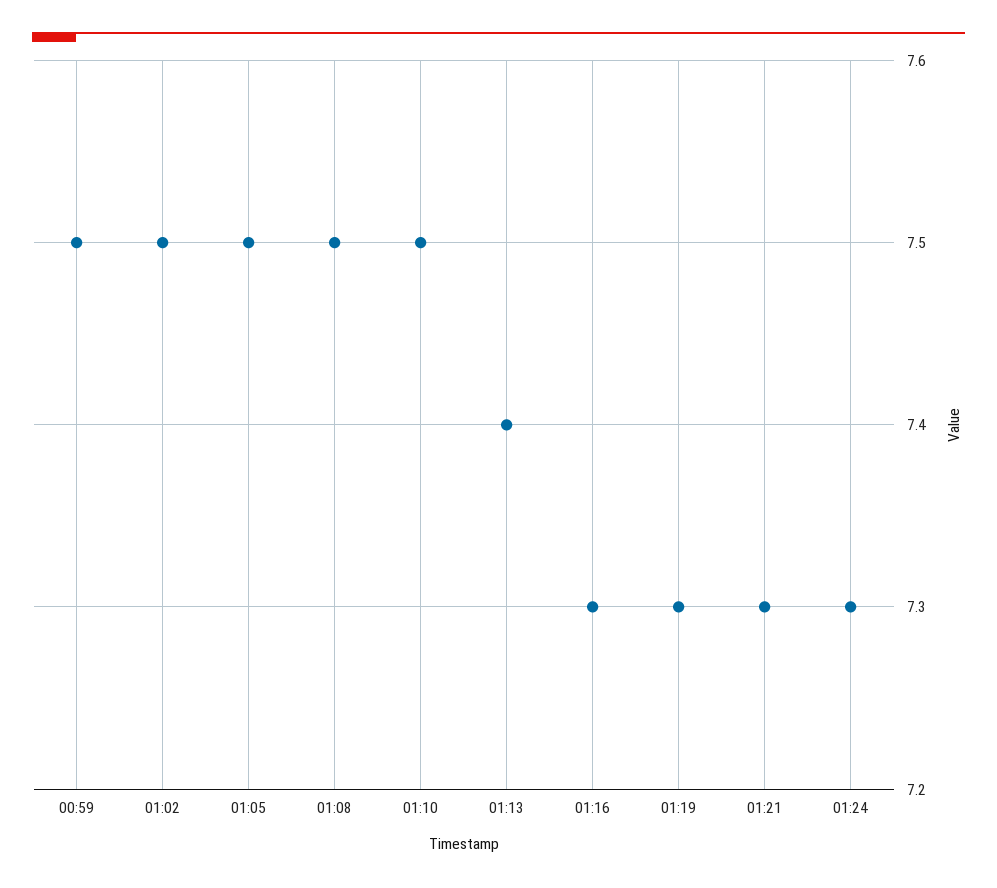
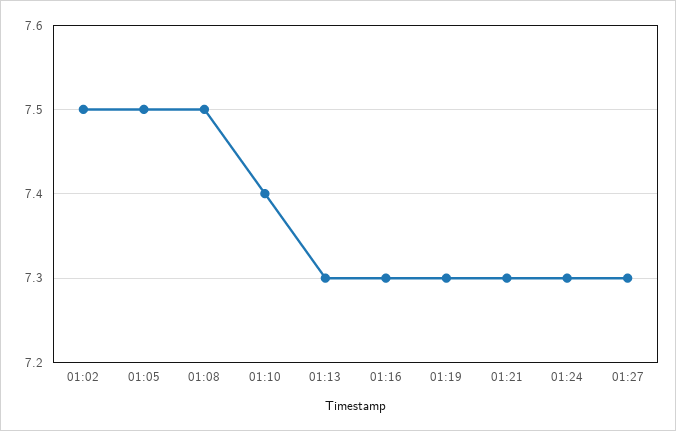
00:59: 7.5 -> none
01:10: 7.5 -> 7.4
01:13: 7.4 -> 7.3
01:27: none -> 7.3

